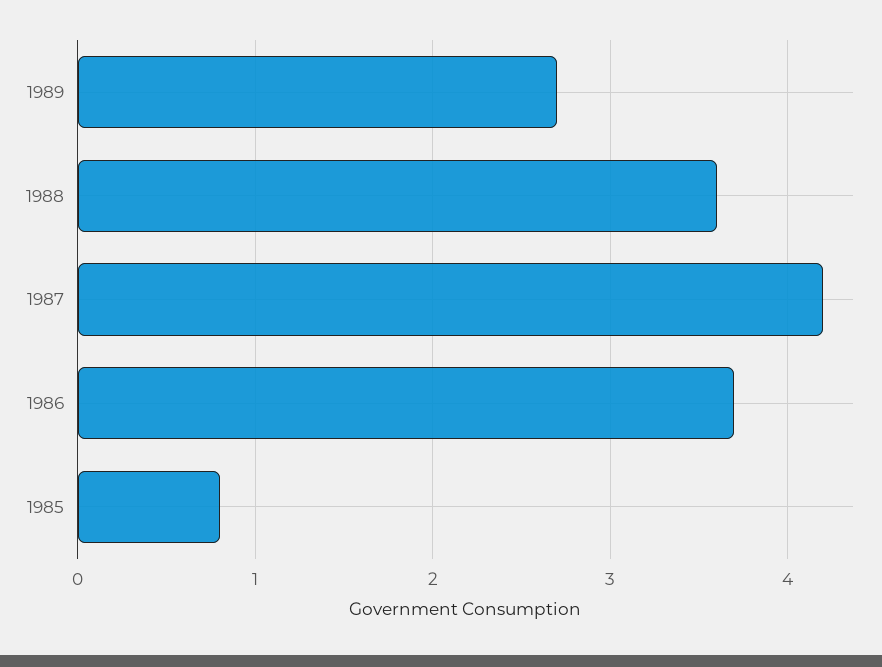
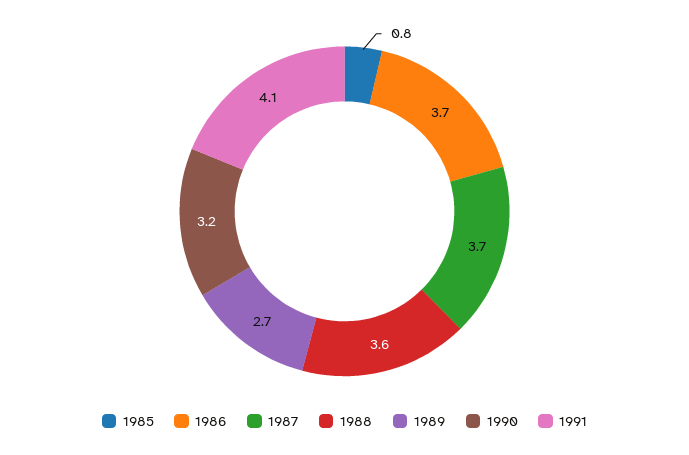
1987: 4.2 -> 3.7
1990: none -> 3.2
1991: none -> 4.1

